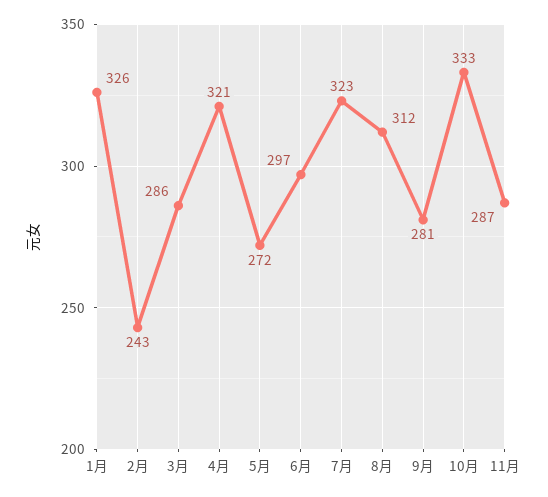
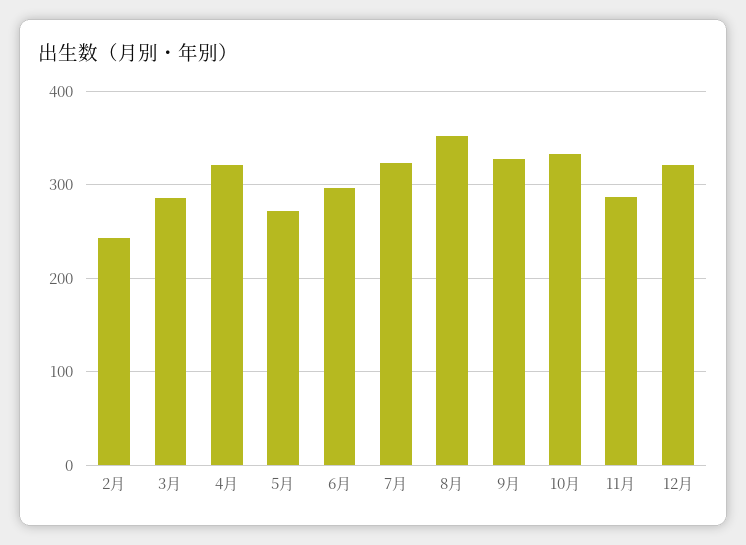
1月: 326 -> none
8月: 312 -> 350
9月: 281 -> 330
12月: none -> 320

